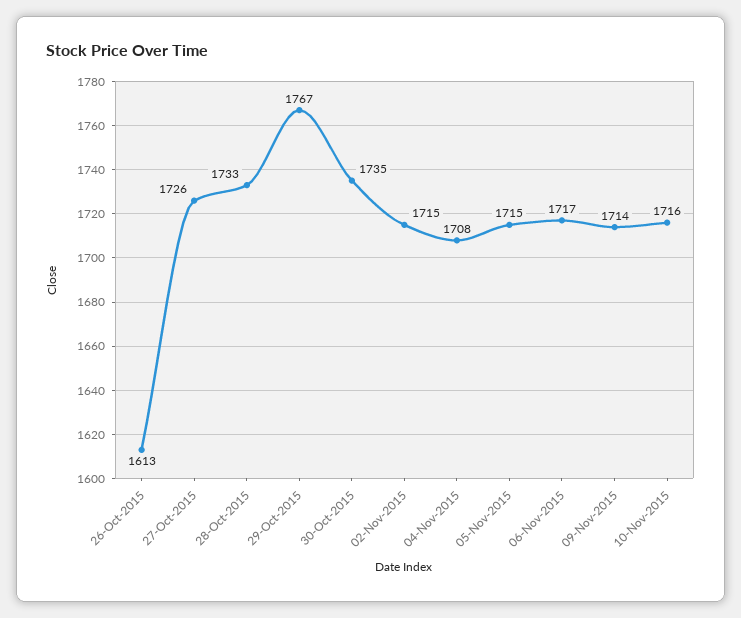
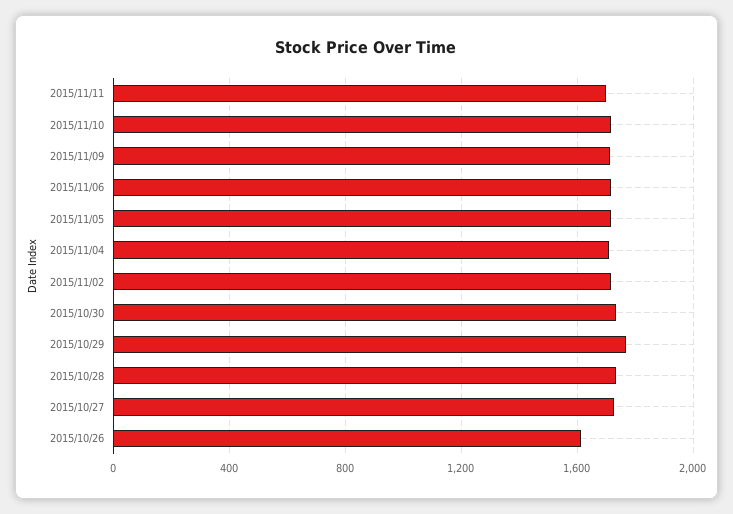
2015/11/11: none -> 1700

